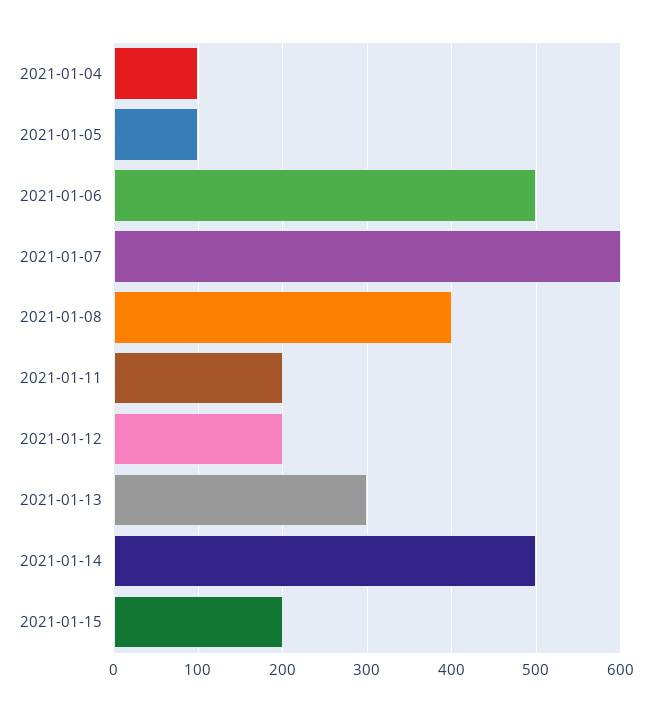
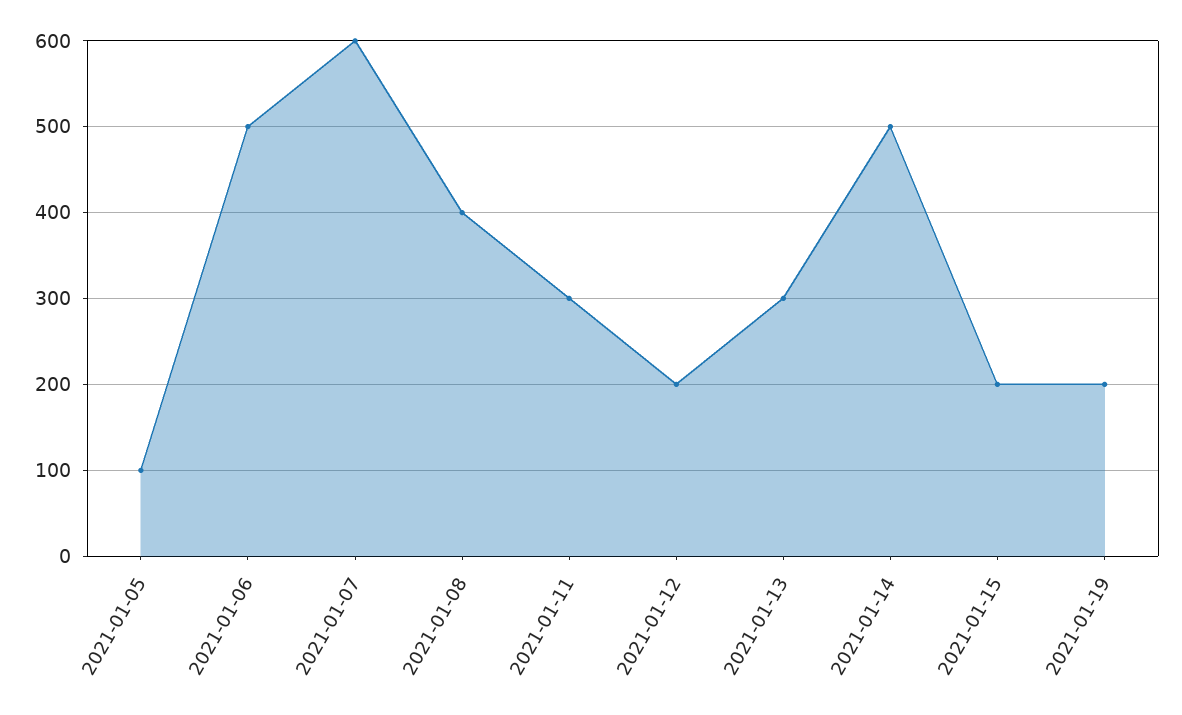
2021-01-04: 100 -> none
2021-01-11: 200 -> 300
2021-01-19: none -> 200

